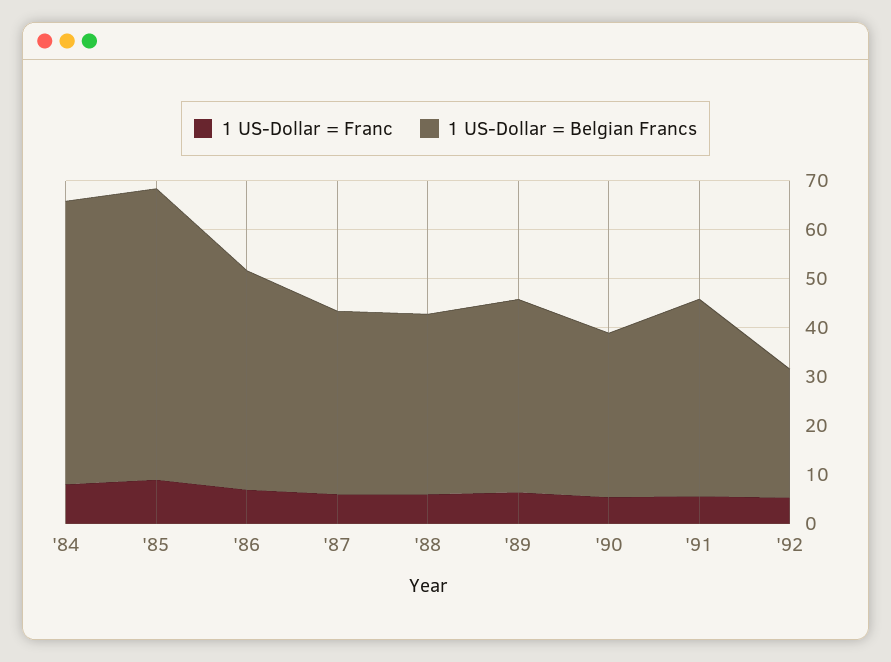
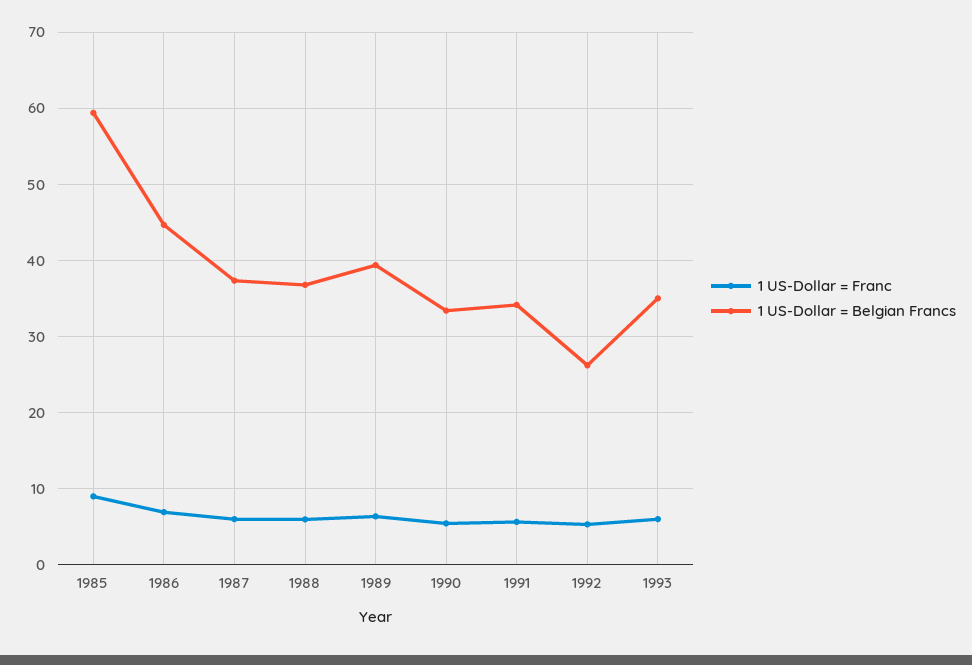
1 US-Dollar = Franc, '84: 8 -> none
1 US-Dollar = Belgian Francs, '84: 58 -> none
1 US-Dollar = Belgian Francs, '91: 40 -> 34
1 US-Dollar = Franc, 1993: none -> 6
1 US-Dollar = Belgian Francs, 1993: none -> 35

